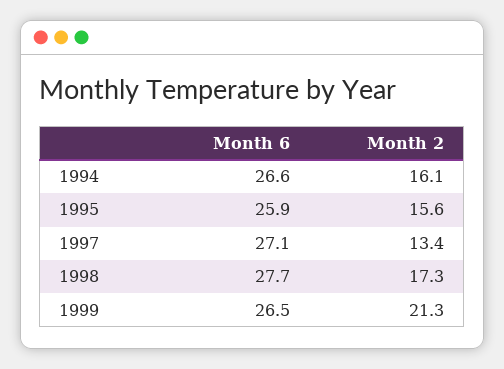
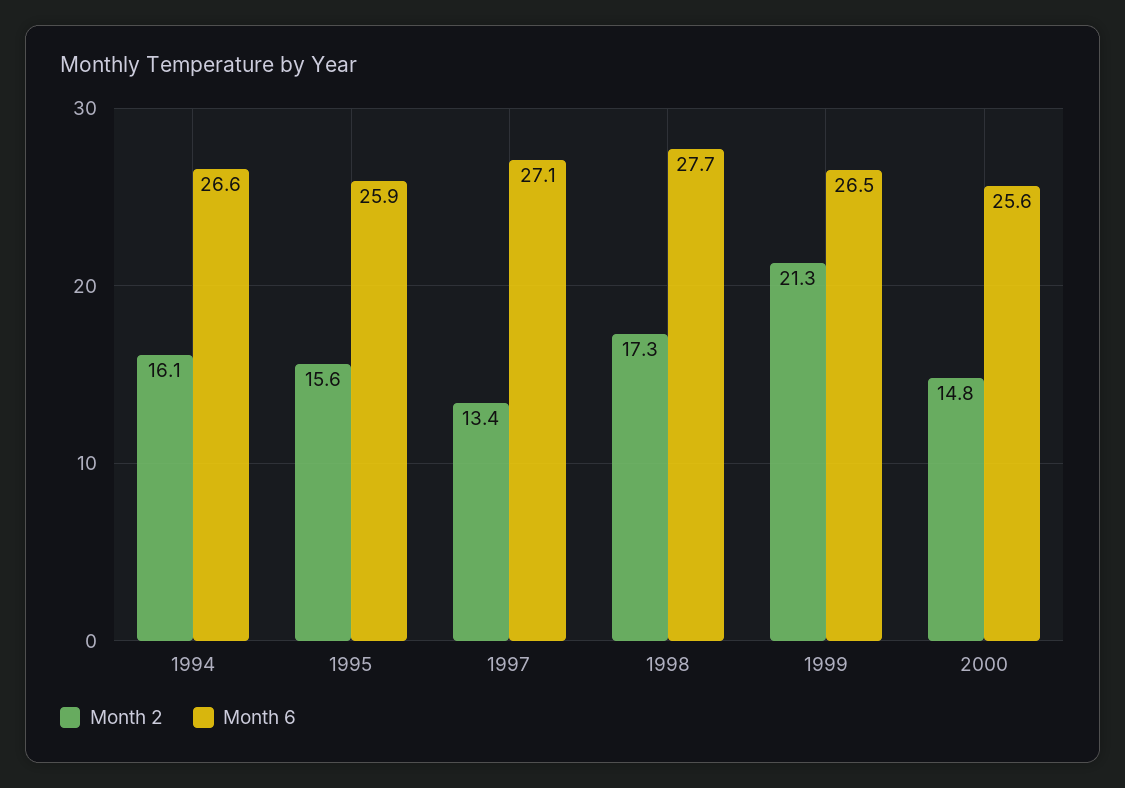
Month 2, 2000: none -> 14.8
Month 6, 2000: none -> 25.6

